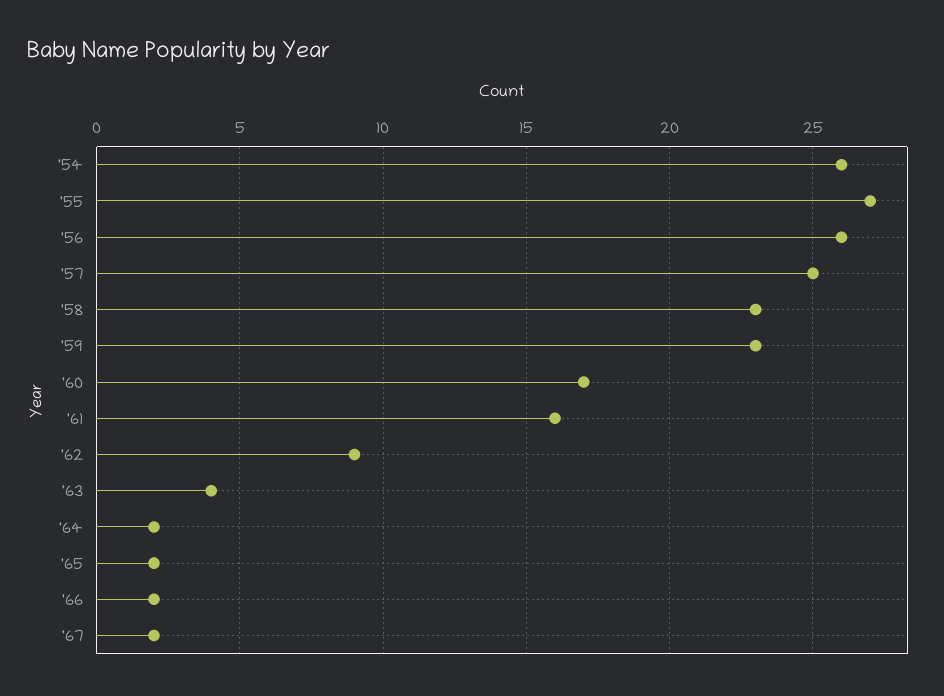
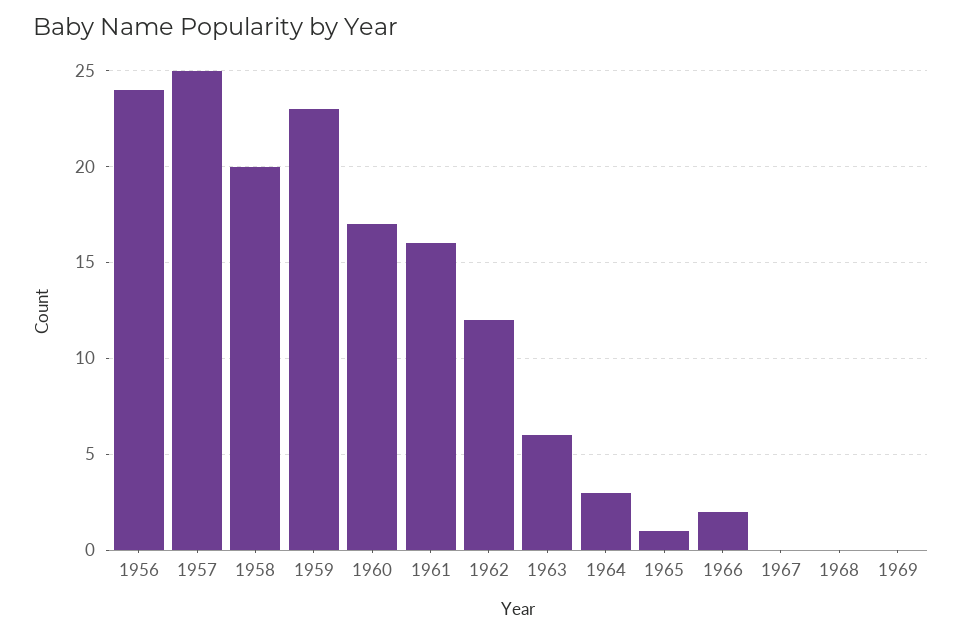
'54: 26 -> none
'55: 27 -> none
'56: 26 -> 24
'58: 23 -> 20
'62: 9 -> 12
'63: 4 -> 6
'64: 2 -> 3
'65: 2 -> 1
'67: 2 -> 0
1968: none -> 0
1969: none -> 0

